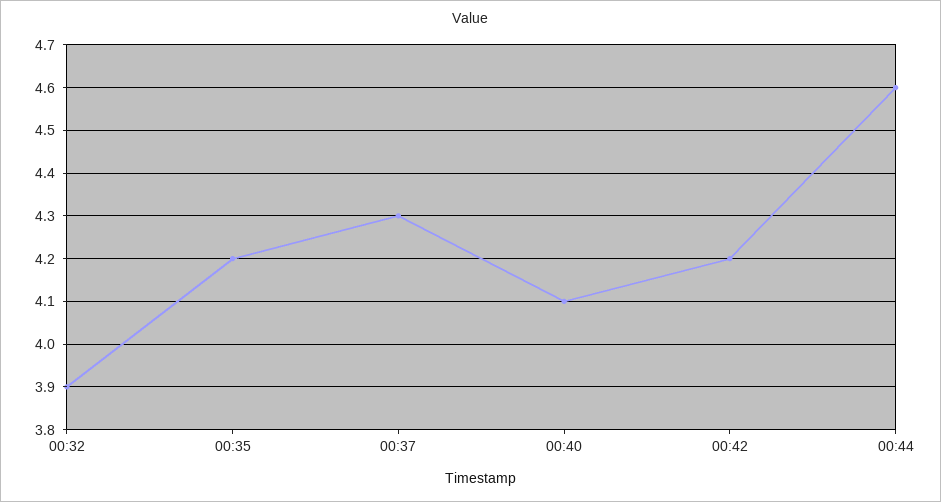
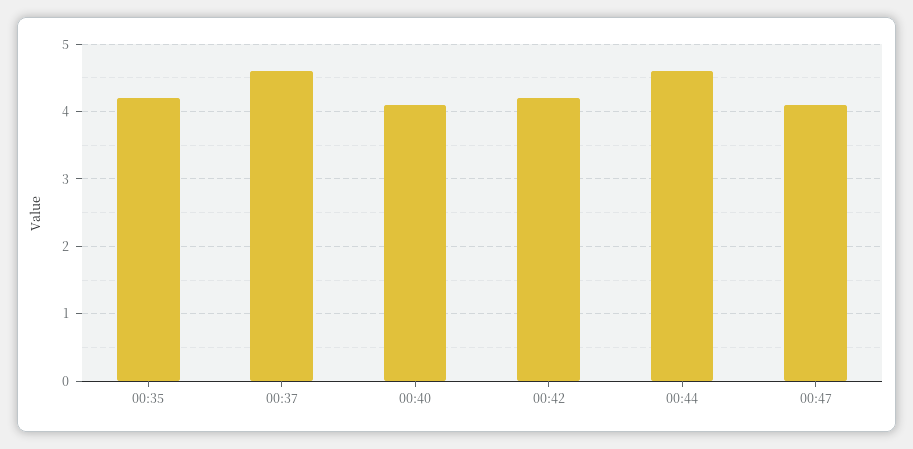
00:32: 3.9 -> none
00:37: 4.3 -> 4.6
00:47: none -> 4.1

